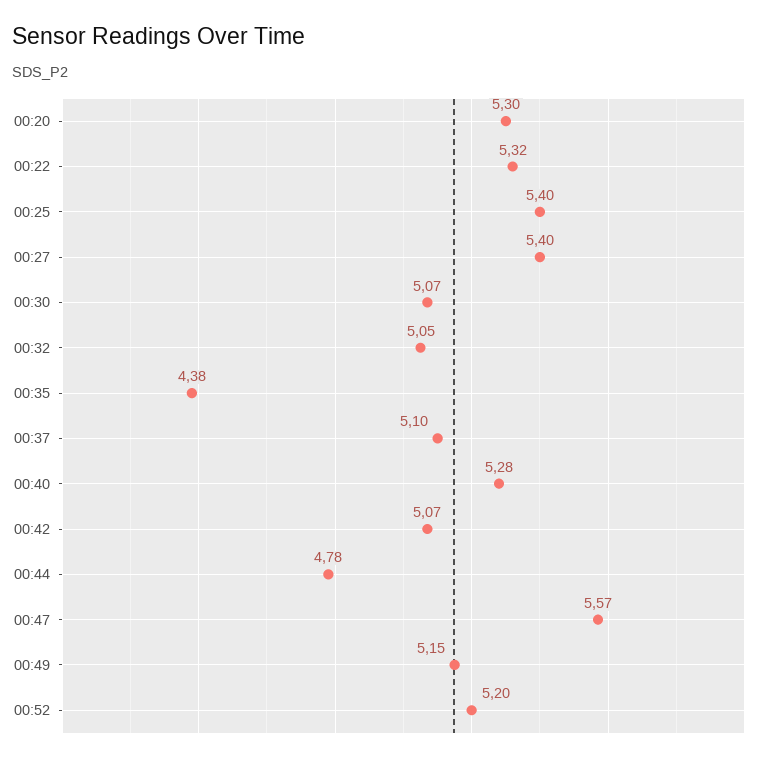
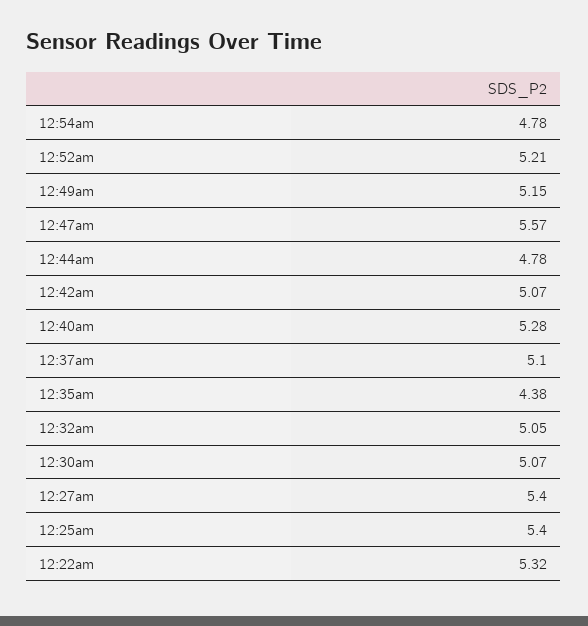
00:20: 5.3 -> none
00:52: 5.2 -> 5.21
12:54am: none -> 4.78

